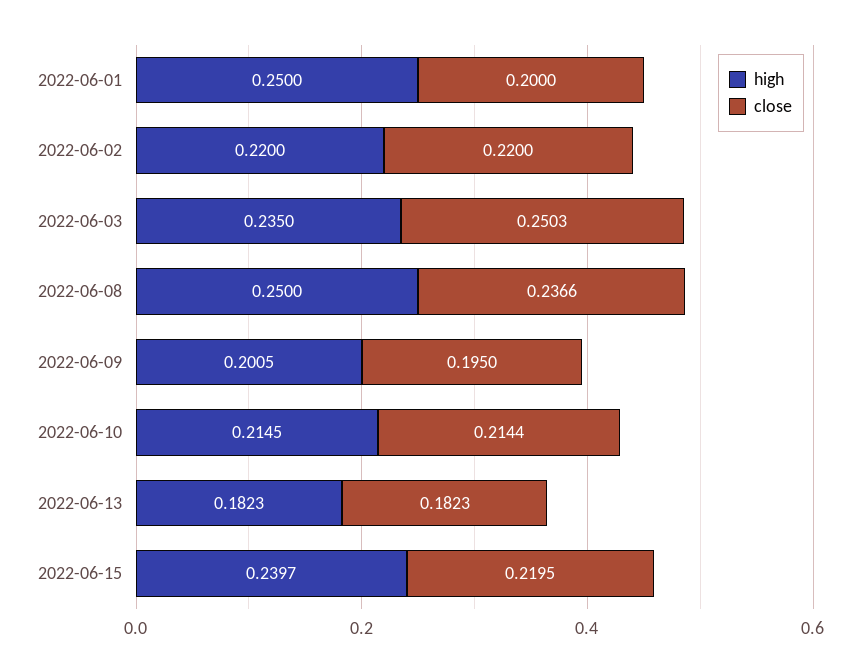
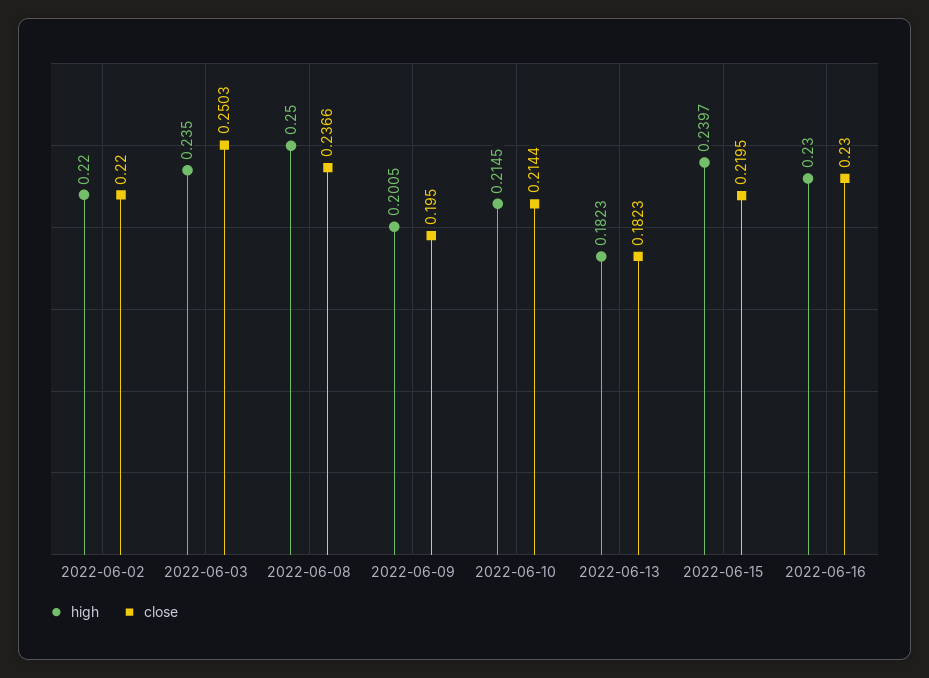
high, 2022-06-01: 0.25 -> none
close, 2022-06-01: 0.2 -> none
high, 2022-06-16: none -> 0.23
close, 2022-06-16: none -> 0.23

